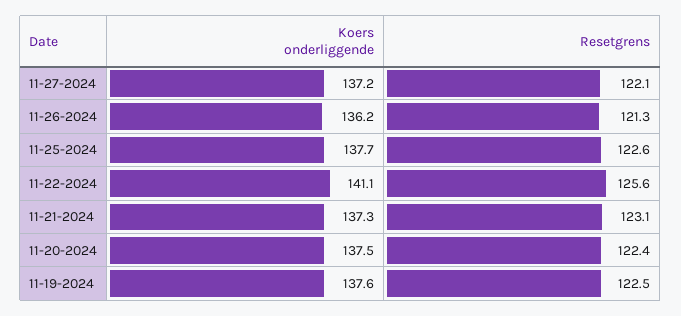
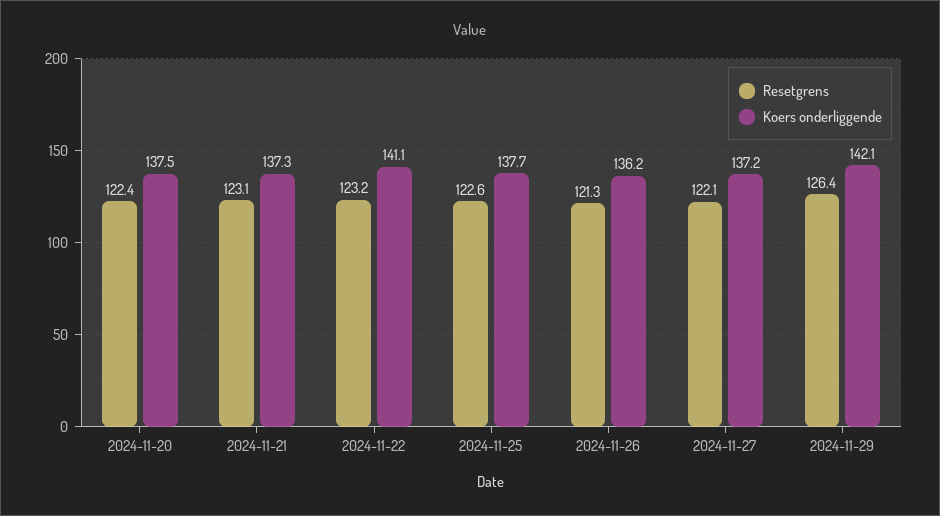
Resetgrens, 11-22-2024: 125.6 -> 123.2
Koers onderliggende, 11-19-2024: 137.6 -> none
Resetgrens, 11-19-2024: 122.5 -> none
Resetgrens, 2024-11-29: none -> 126.4
Koers onderliggende, 2024-11-29: none -> 142.1

